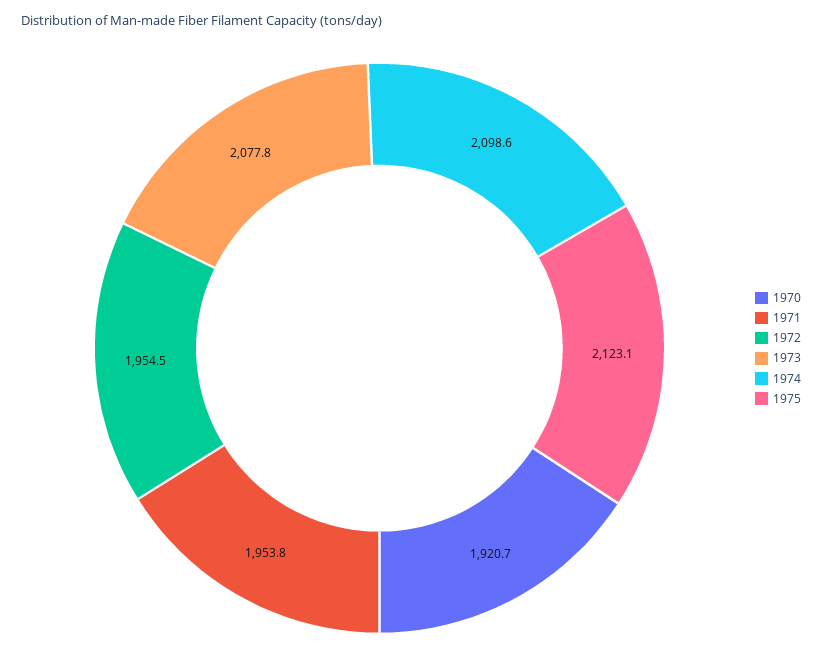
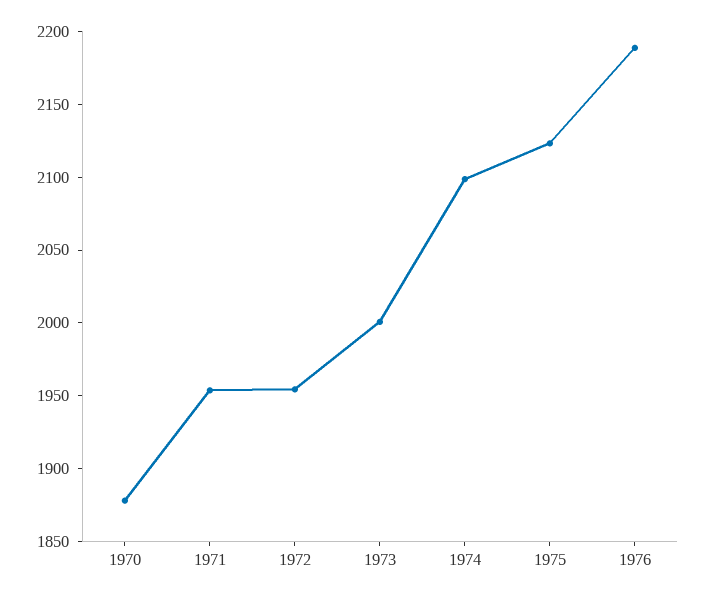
1970: 1920.7 -> 1880
1973: 2077.8 -> 2000
1976: none -> 2190

